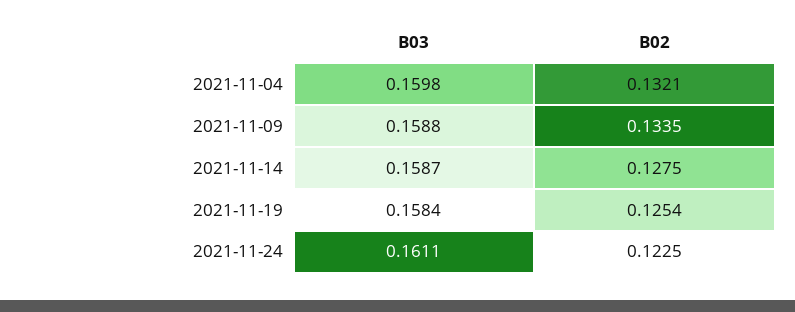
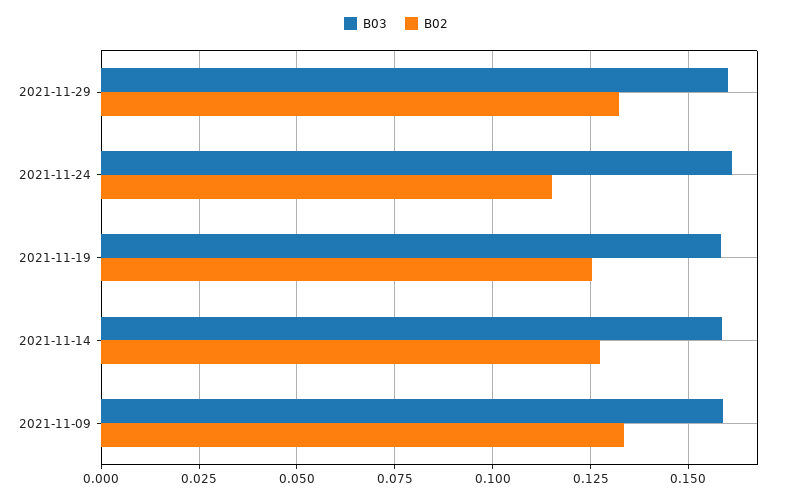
B03, 2021-11-04: 0.1598 -> none
B02, 2021-11-04: 0.1321 -> none
B02, 2021-11-24: 0.1225 -> 0.115
B03, 2021-11-29: none -> 0.16
B02, 2021-11-29: none -> 0.1325

